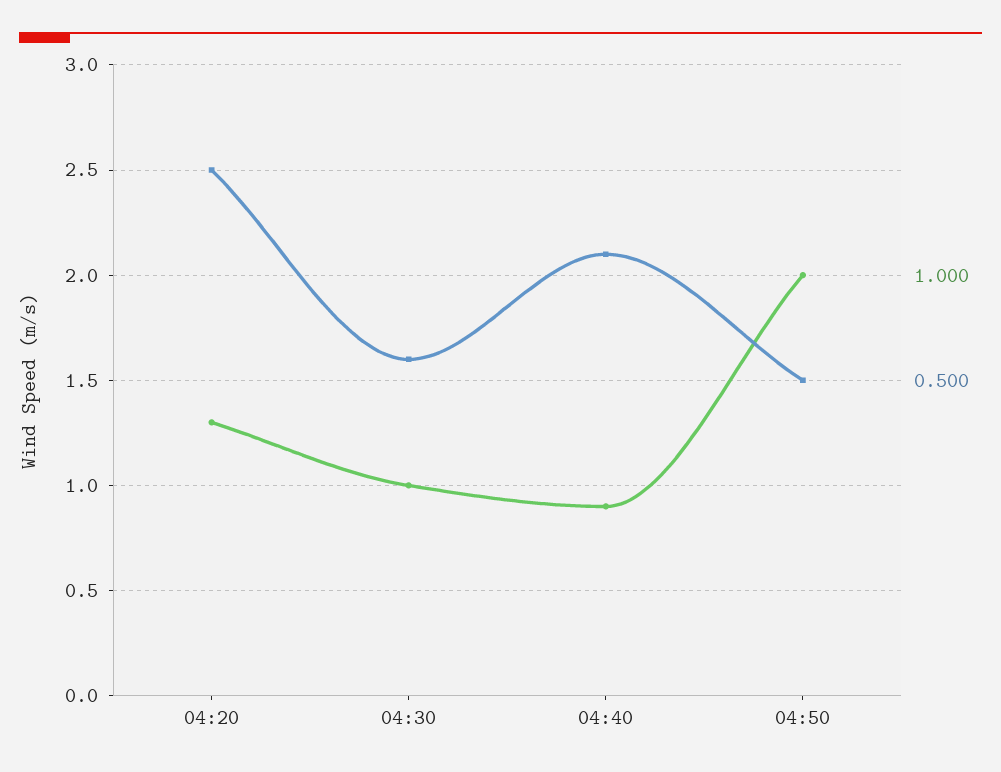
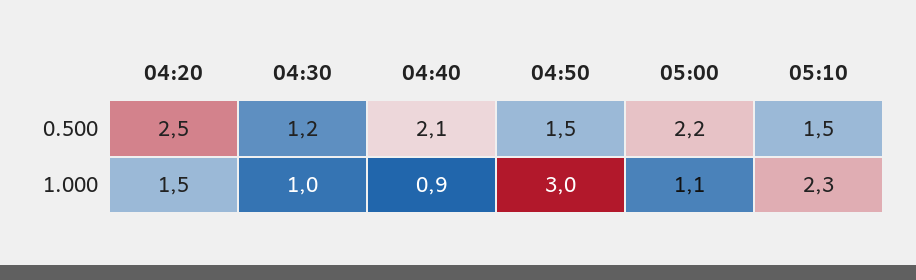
1.000, 04:20: 1.3 -> 1.5
0.500, 04:30: 1.6 -> 1.2
1.000, 04:50: 2 -> 3
0.500, 05:00: none -> 2.2
0.500, 05:10: none -> 1.5
1.000, 05:00: none -> 1.1
1.000, 05:10: none -> 2.3

